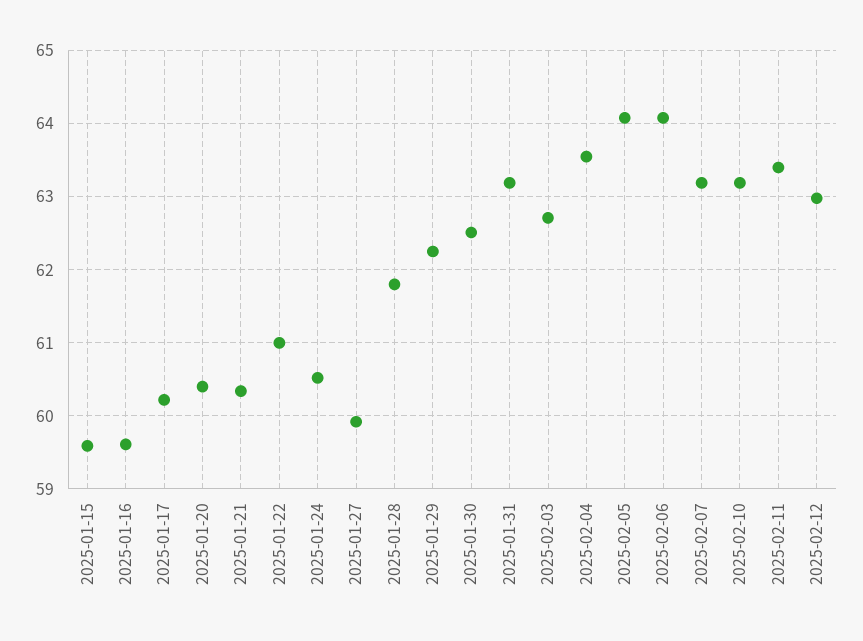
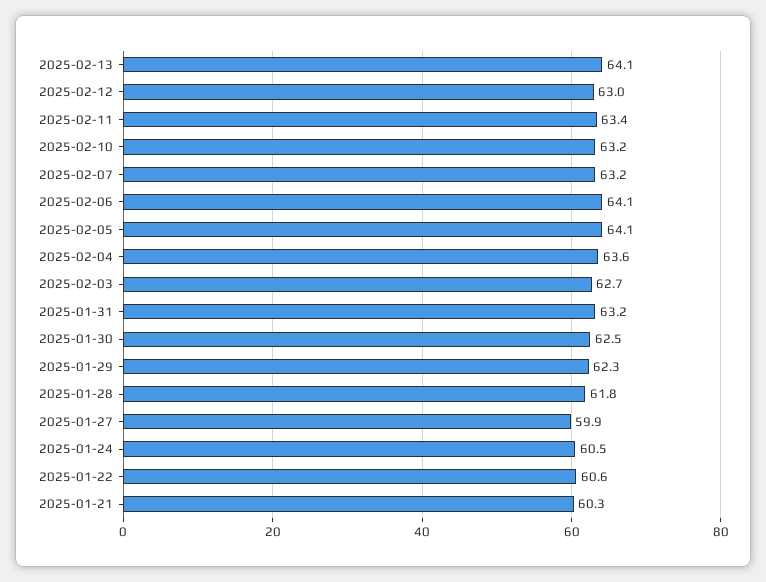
2025-01-15: 59.6 -> none
2025-01-16: 59.6 -> none
2025-01-17: 60.2 -> none
2025-01-20: 60.4 -> none
2025-01-22: 61 -> 60.6
2025-02-13: none -> 64.1

